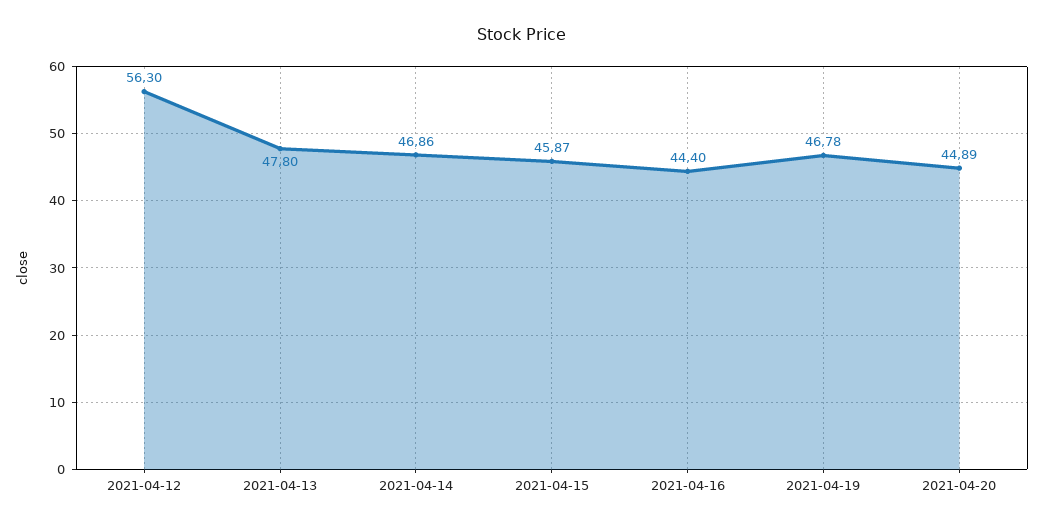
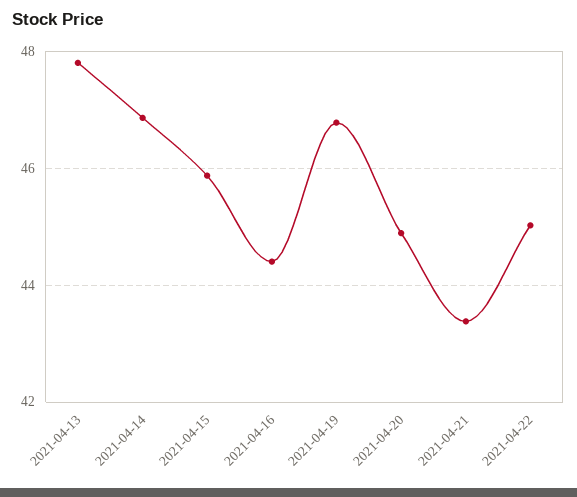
2021-04-12: 56.3 -> none
2021-04-21: none -> 43.4
2021-04-22: none -> 45

